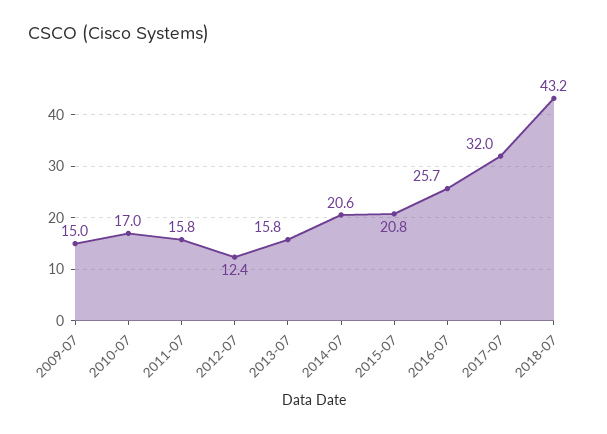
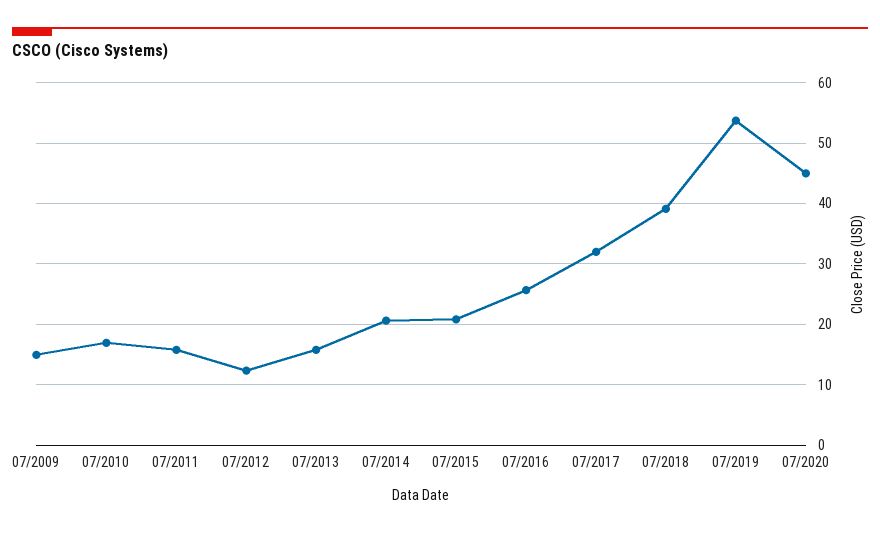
2018-07: 43.2 -> 39
07/2019: none -> 54
07/2020: none -> 45

